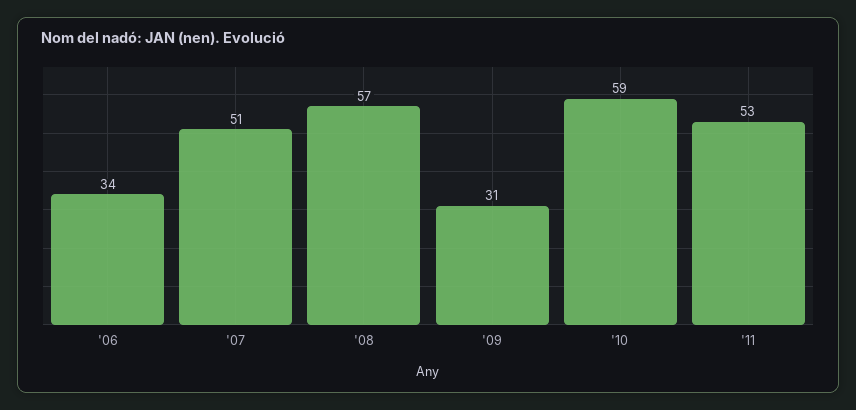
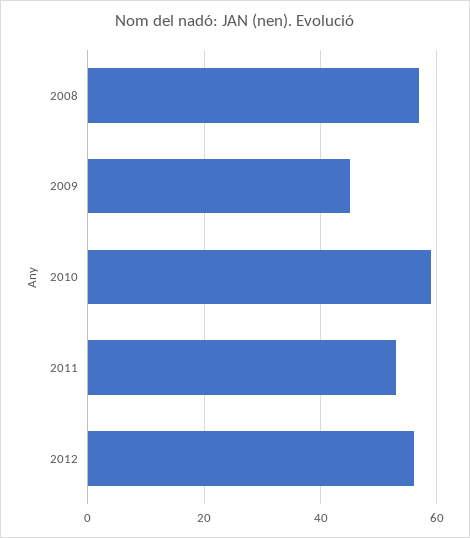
'06: 34 -> none
'07: 51 -> none
'09: 31 -> 45
2012: none -> 55

